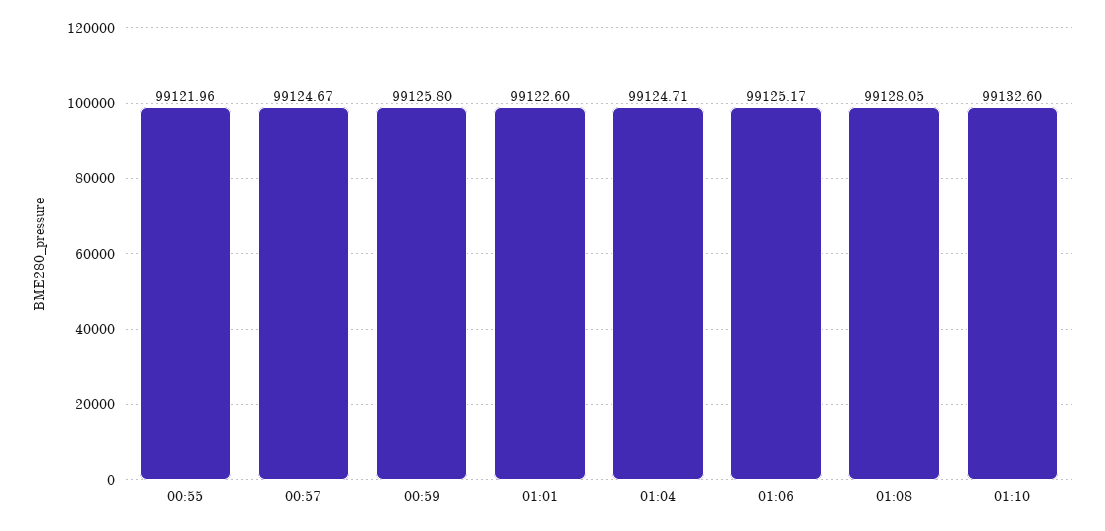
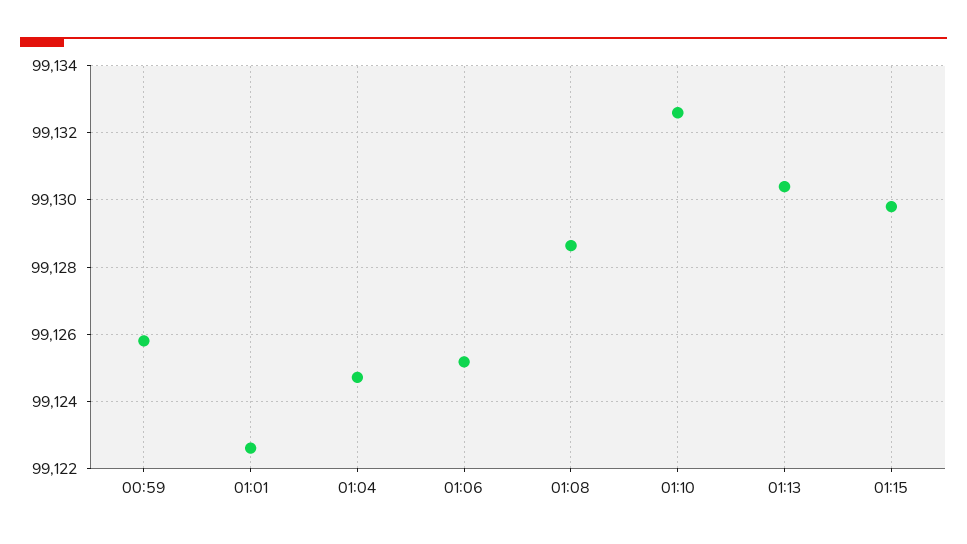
00:55: 99121.96 -> none
00:57: 99124.67 -> none
01:08: 99128.05 -> 99128.6
01:13: none -> 99130.4
01:15: none -> 99129.8

